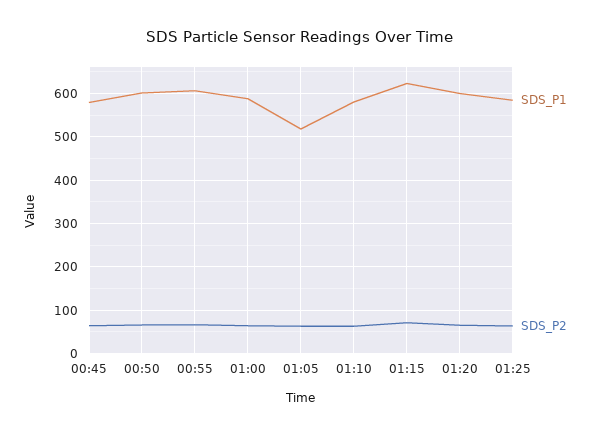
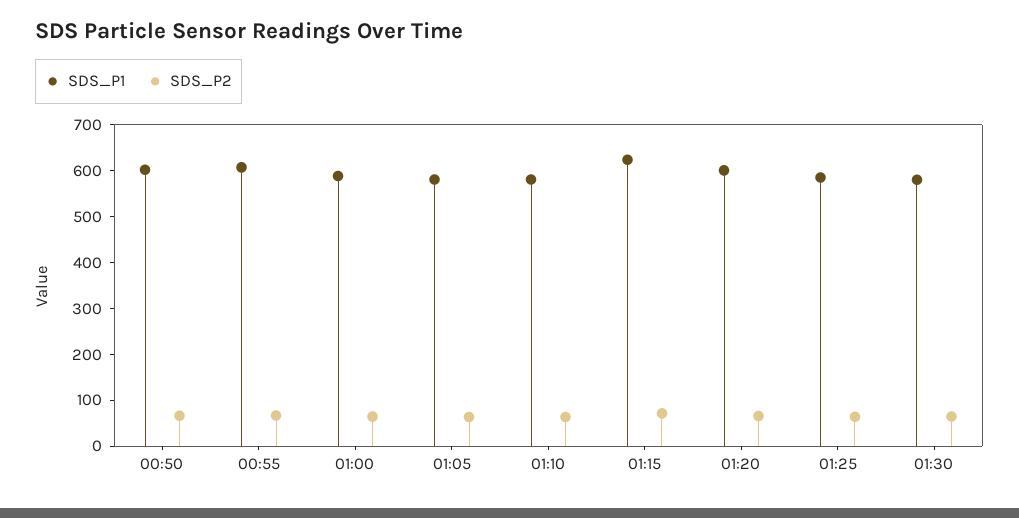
SDS_P1, 00:45: 580 -> none
SDS_P2, 00:45: 60 -> none
SDS_P1, 01:05: 520 -> 580
SDS_P1, 01:30: none -> 580
SDS_P2, 01:30: none -> 60

